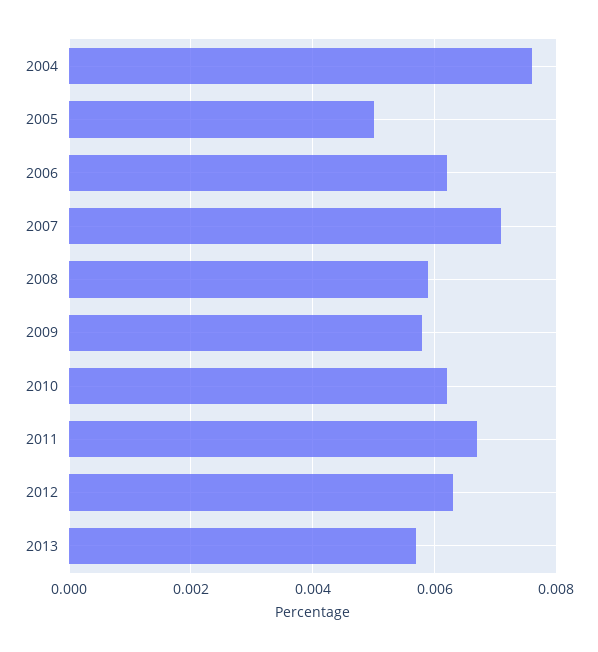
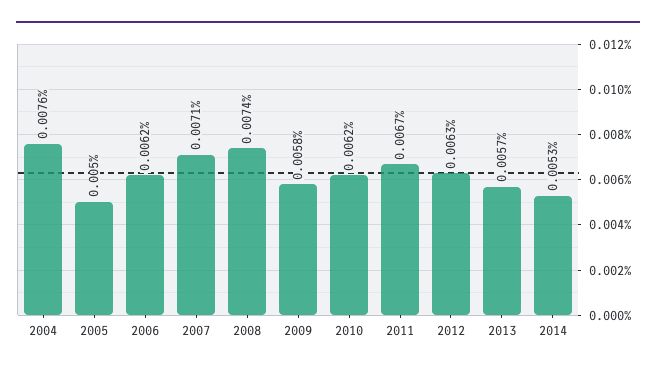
2008: 0.006 -> 0.0074
2014: none -> 0.0053

